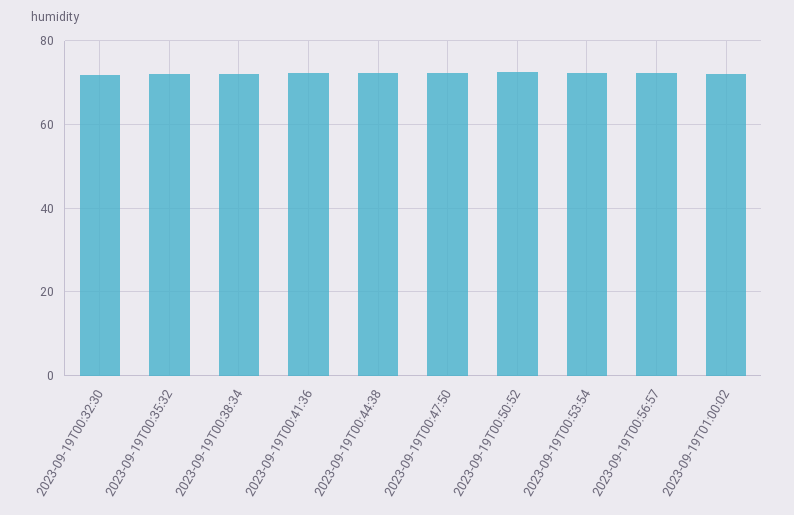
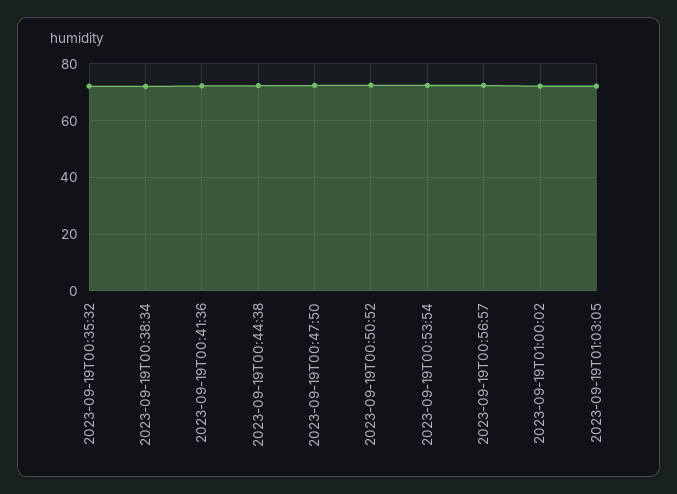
2023-09-19T00:32:30: 72 -> none
2023-09-19T01:03:05: none -> 72.5

